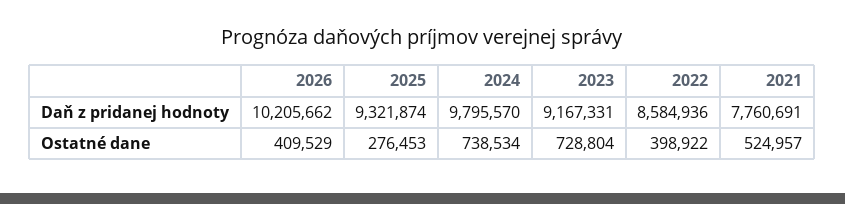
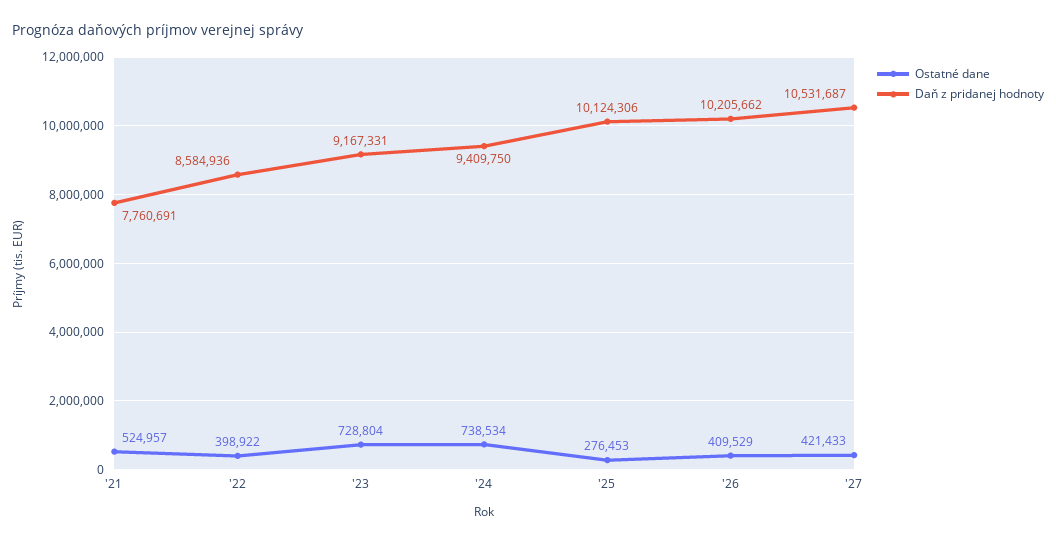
Daň z pridanej hodnoty, 2025: 9321874 -> 10124306
Daň z pridanej hodnoty, 2024: 9795570 -> 9409750
Ostatné dane, '27: none -> 421433
Daň z pridanej hodnoty, '27: none -> 10531687

